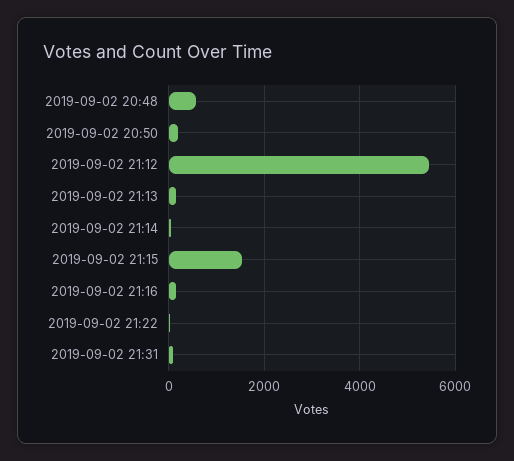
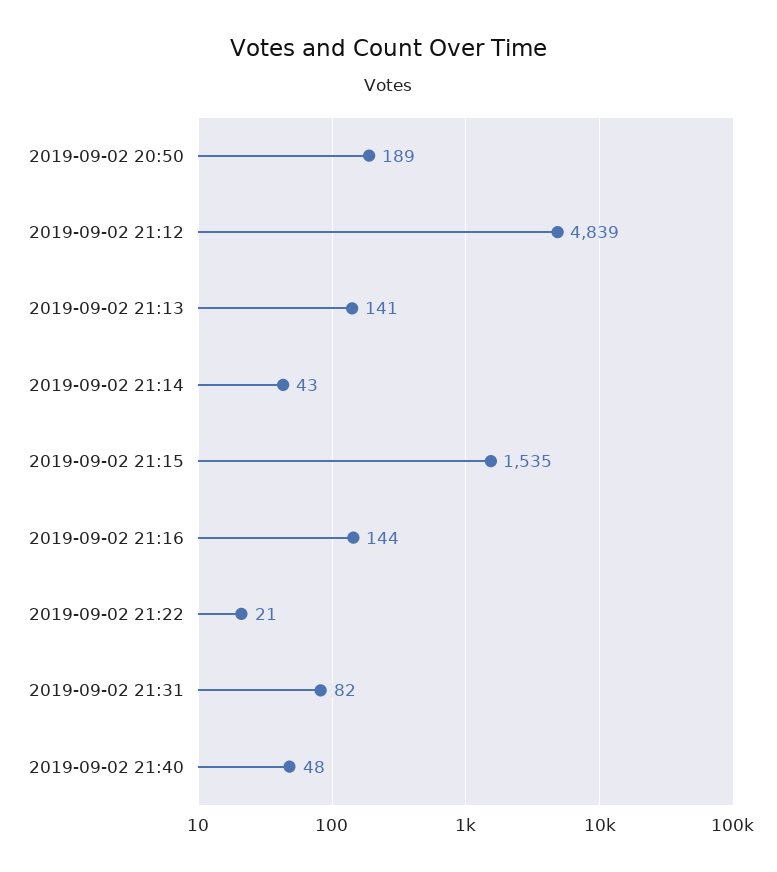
2019-09-02 20:48: 600 -> none
2019-09-02 21:12: 5400 -> 4839
2019-09-02 21:40: none -> 48

